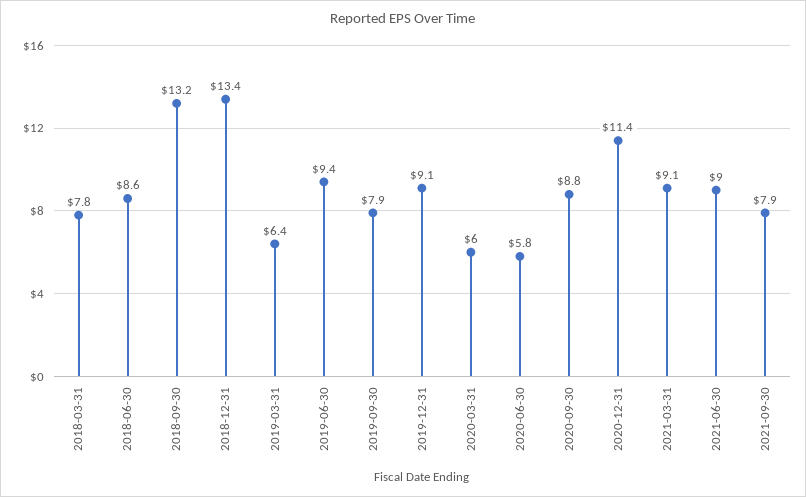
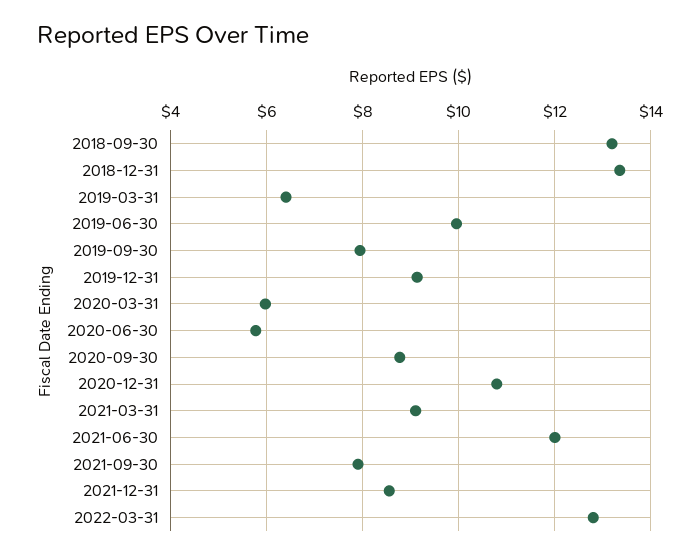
2018-03-31: 7.8 -> none
2018-06-30: 8.6 -> none
2019-06-30: 9.4 -> 10
2020-12-31: 11.4 -> 10.8
2021-06-30: 9 -> 12
2021-12-31: none -> 8.6
2022-03-31: none -> 12.8

